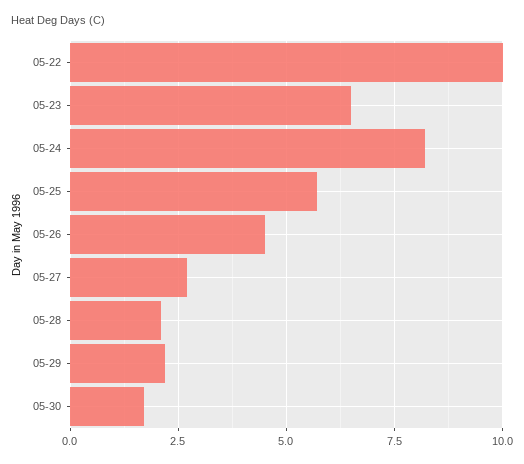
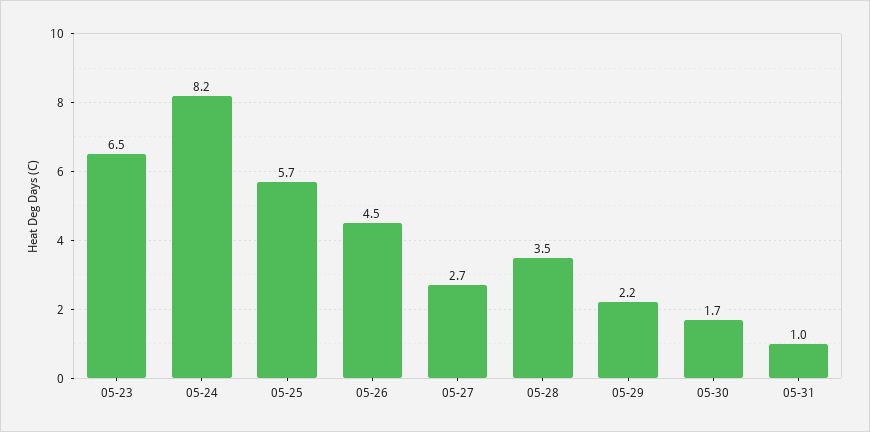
05-22: 10 -> none
05-28: 2 -> 3.5
05-31: none -> 1

